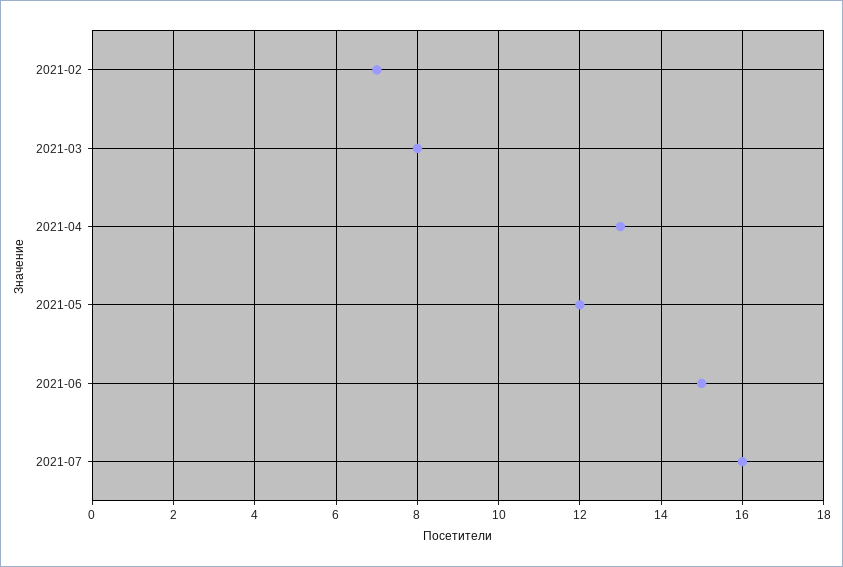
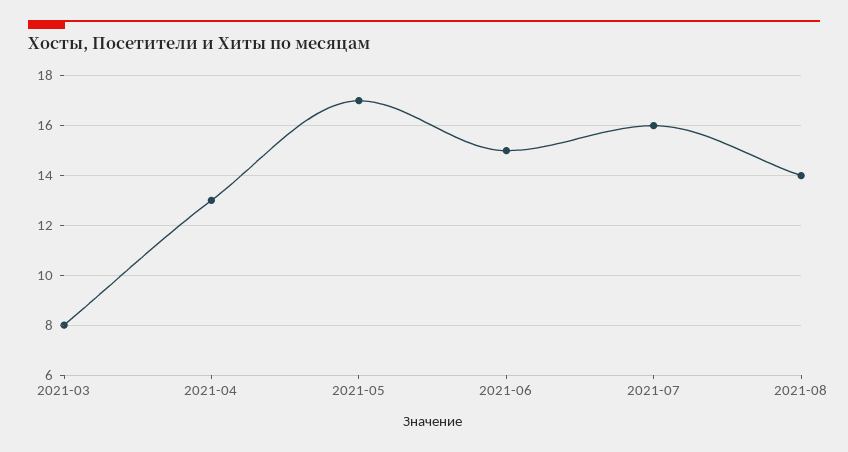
2021-02: 7 -> none
2021-05: 12 -> 17
2021-08: none -> 14

